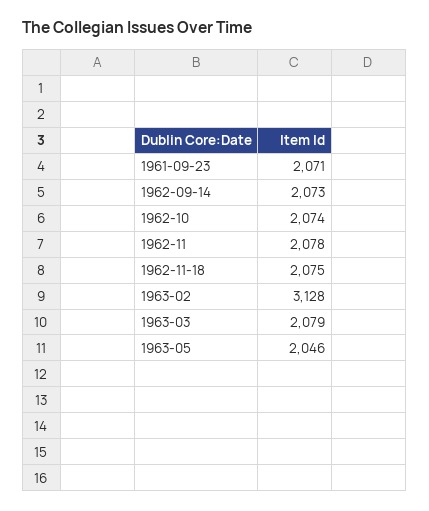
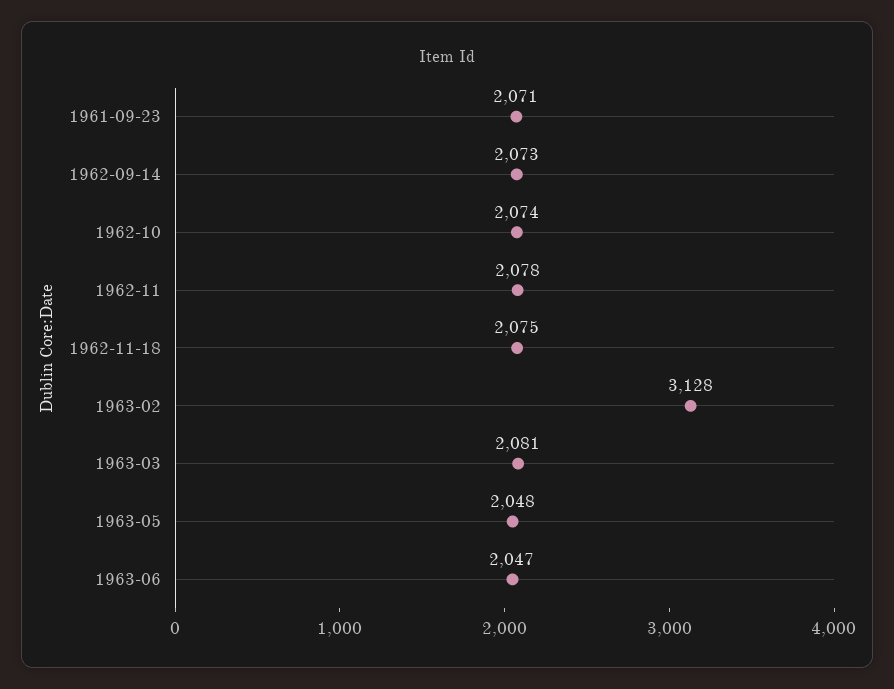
1963-03: 2079 -> 2081
1963-05: 2046 -> 2048
1963-06: none -> 2047

